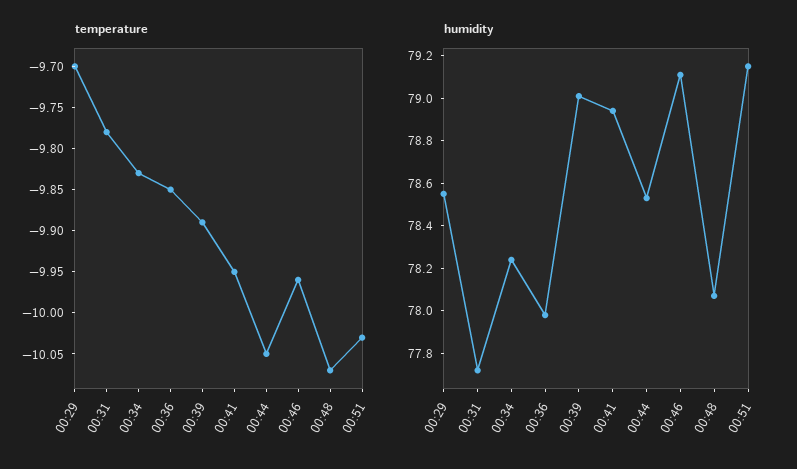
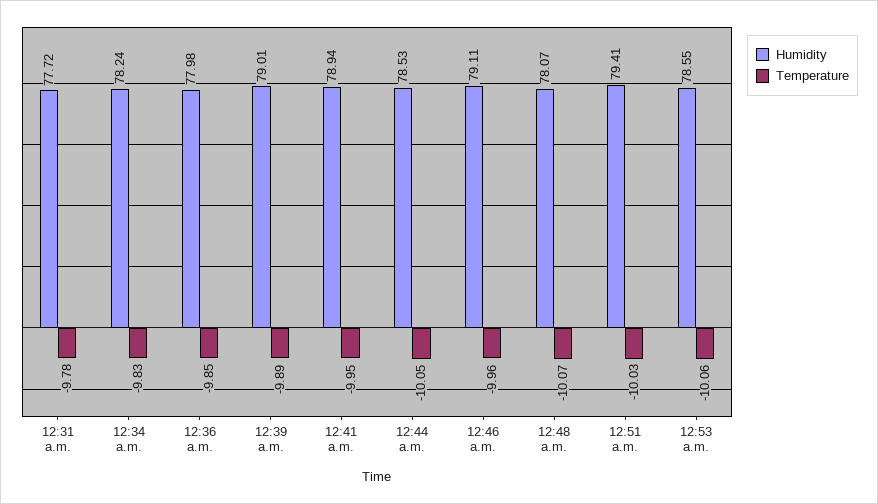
temperature, 00:29: -9.7 -> none
humidity, 00:29: 78.55 -> none
humidity, 00:51: 79.15 -> 79.41
humidity, 12:53 a.m.: none -> 78.55
temperature, 12:53 a.m.: none -> -10.06

